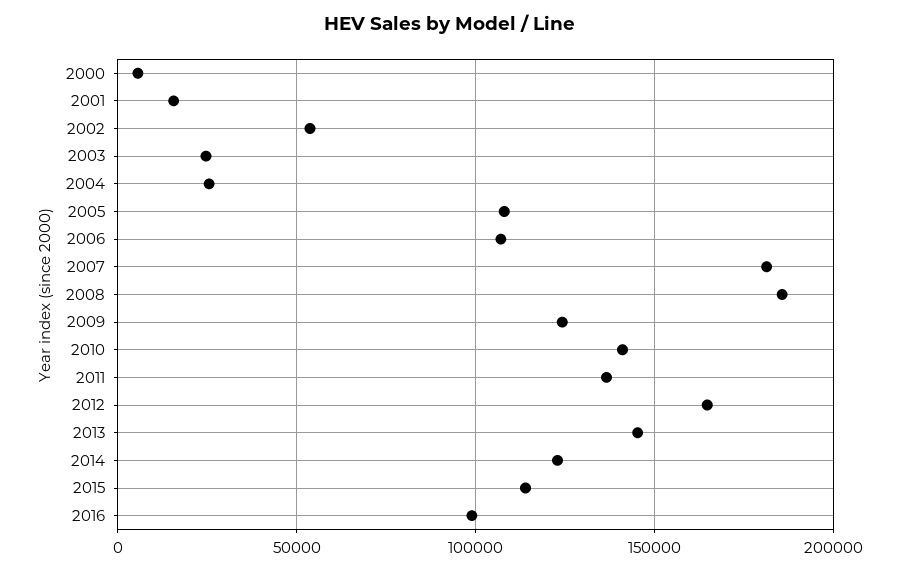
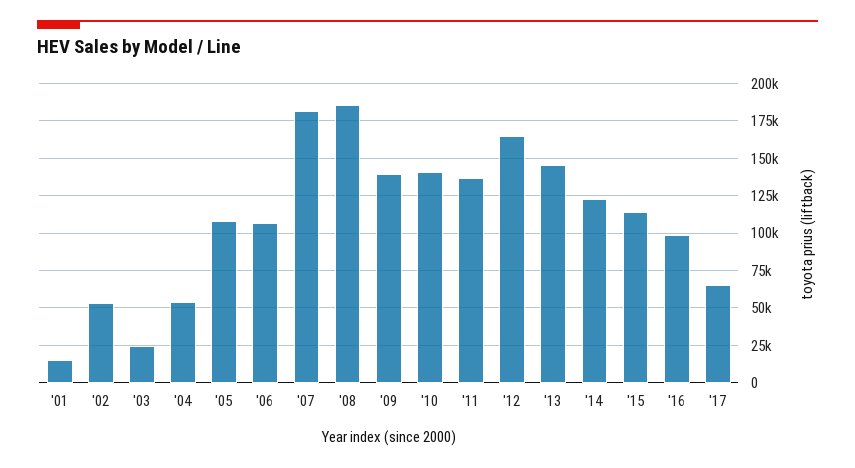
2000: 5000 -> none
2004: 25000 -> 55000
2009: 125000 -> 140000
'17: none -> 65000

